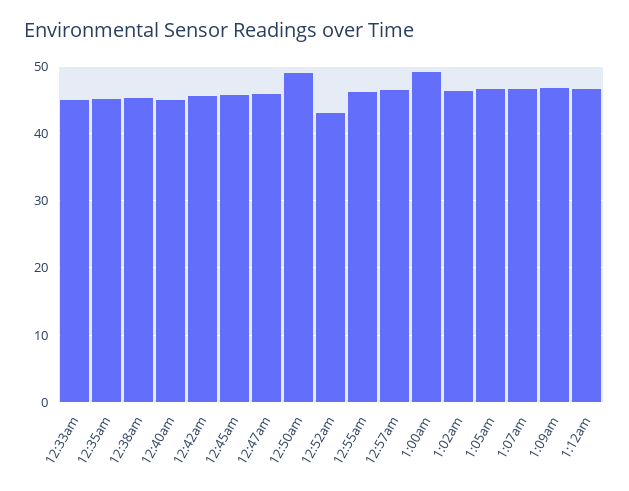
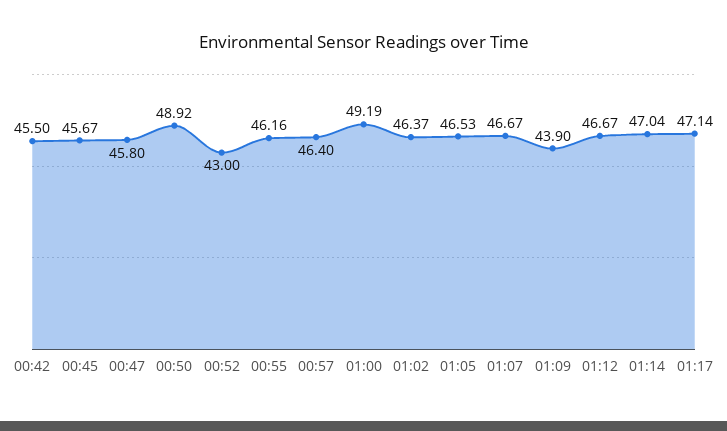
12:33am: 45 -> none
12:35am: 45 -> none
12:38am: 45 -> none
12:40am: 45 -> none
1:09am: 47 -> 43.9
01:14: none -> 47.04
01:17: none -> 47.14

